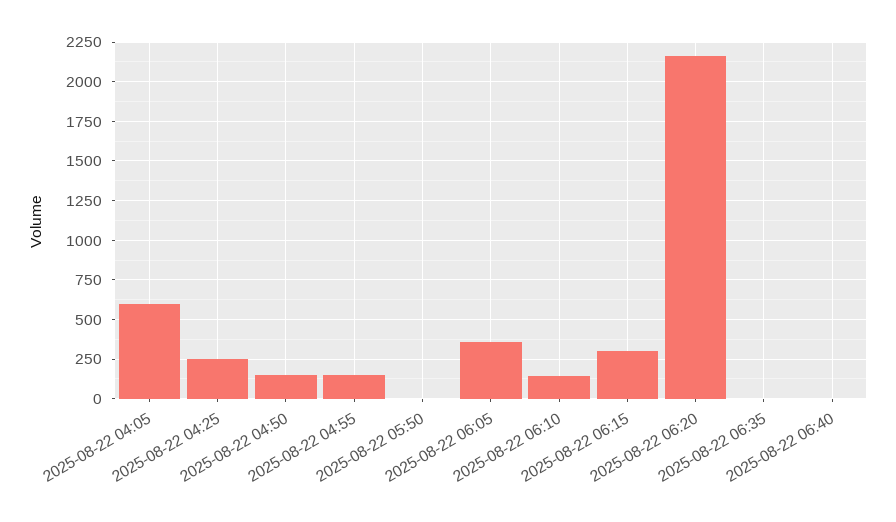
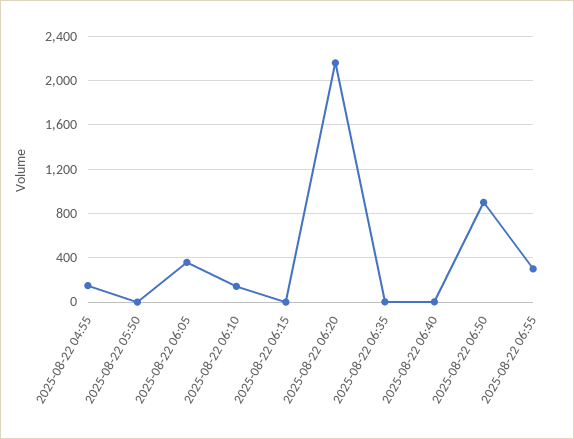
2025-08-22 04:05: 600 -> none
2025-08-22 04:25: 250 -> none
2025-08-22 04:50: 150 -> none
2025-08-22 06:15: 300 -> 0
2025-08-22 06:50: none -> 900
2025-08-22 06:55: none -> 300

